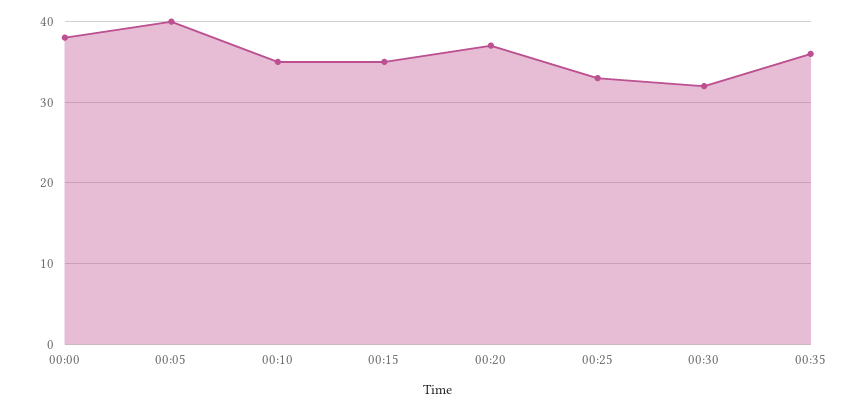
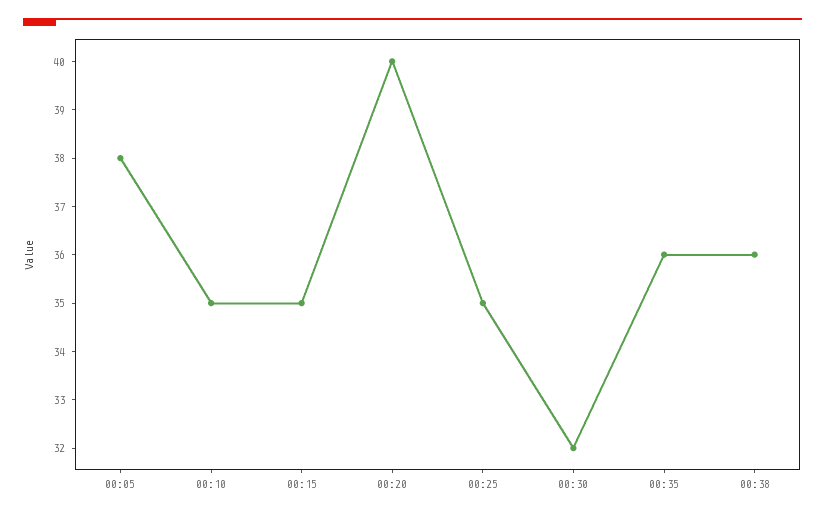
00:00: 38 -> none
00:05: 40 -> 38
00:20: 37 -> 40
00:25: 33 -> 35
00:38: none -> 36

